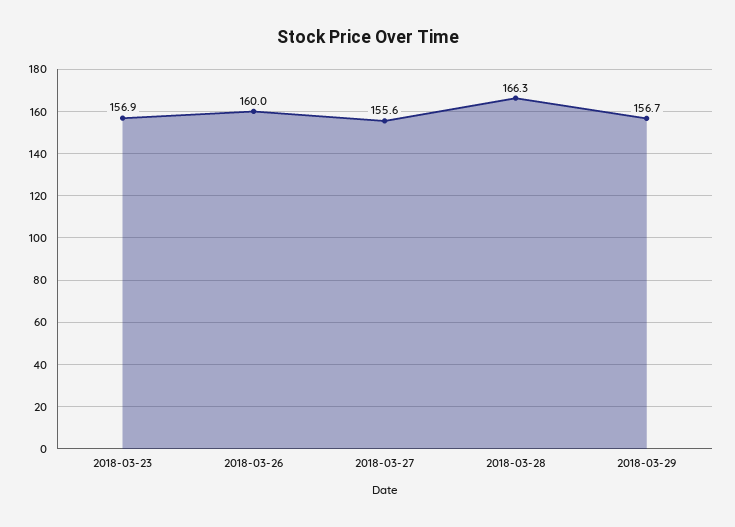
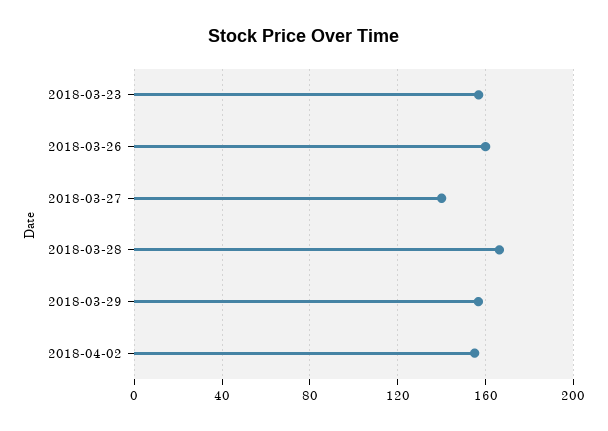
2018-03-27: 155.6 -> 140
2018-04-02: none -> 155

